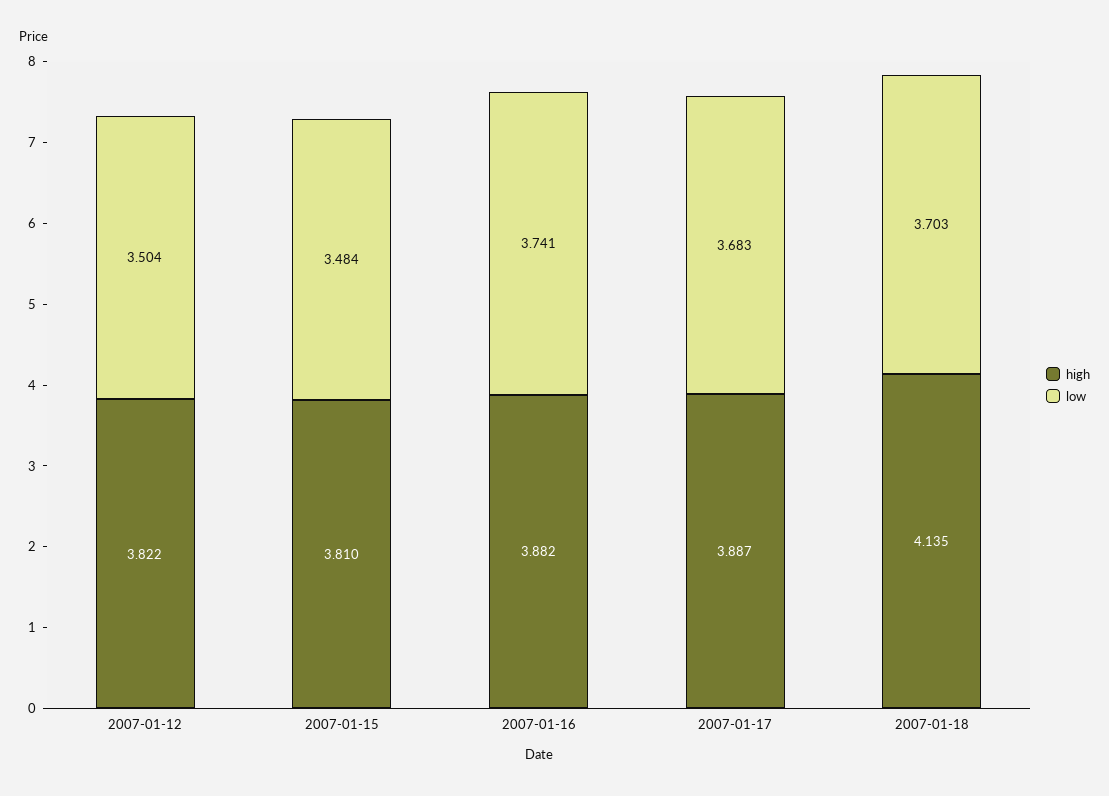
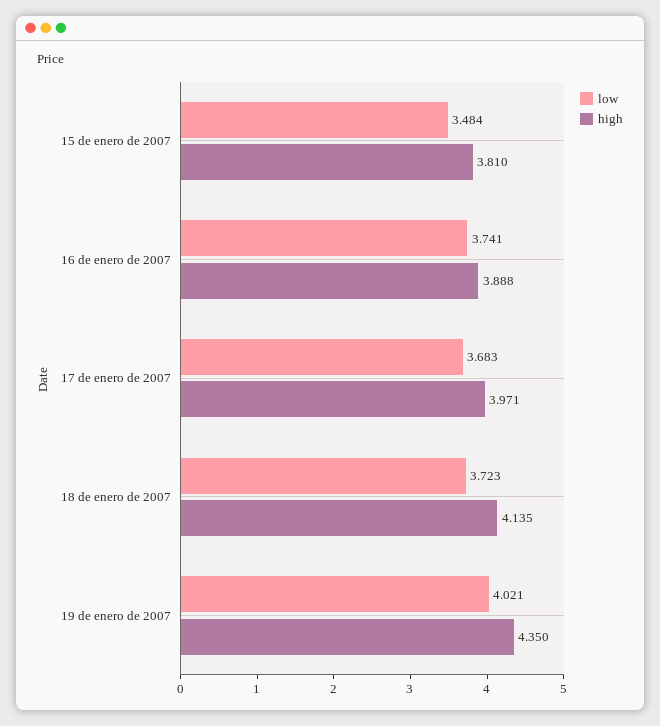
high, 2007-01-12: 3.822 -> none
low, 2007-01-12: 3.504 -> none
high, 2007-01-16: 3.882 -> 3.888
high, 2007-01-17: 3.887 -> 3.971
low, 2007-01-18: 3.703 -> 3.723
low, 19 de enero de 2007: none -> 4.021
high, 19 de enero de 2007: none -> 4.35

